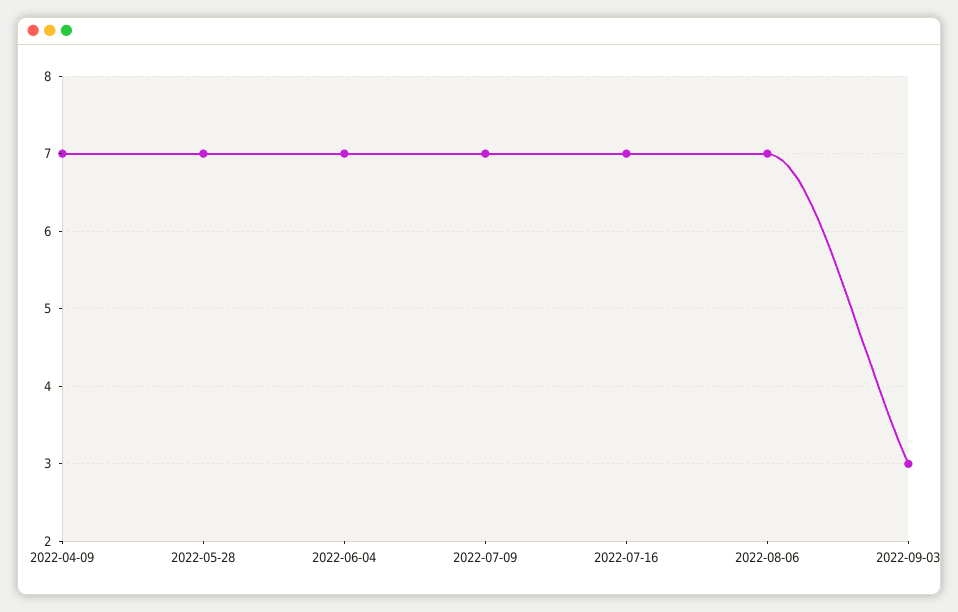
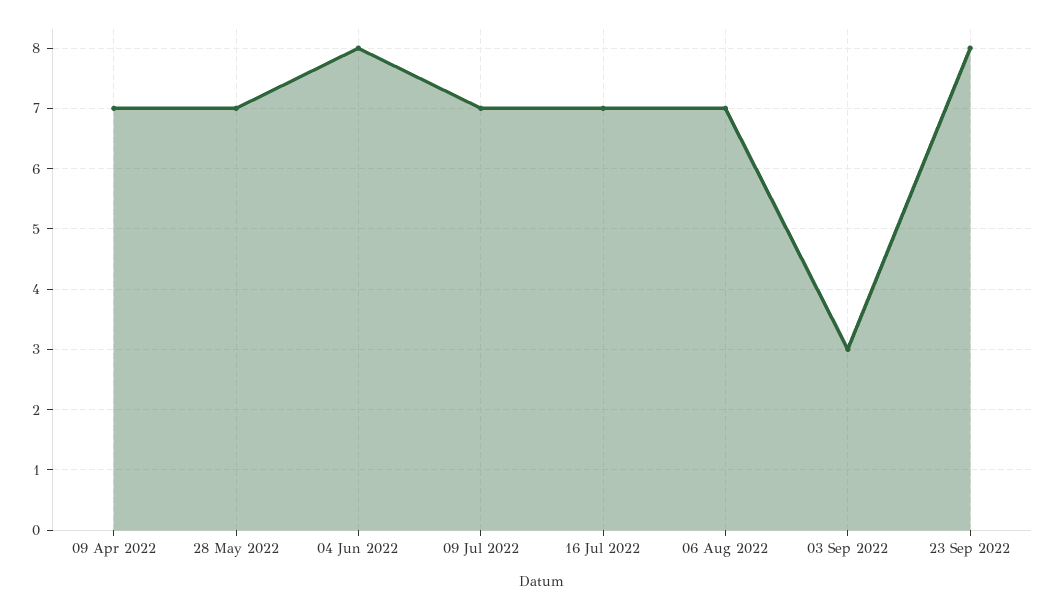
2022-06-04: 7 -> 8
23 Sep 2022: none -> 8

